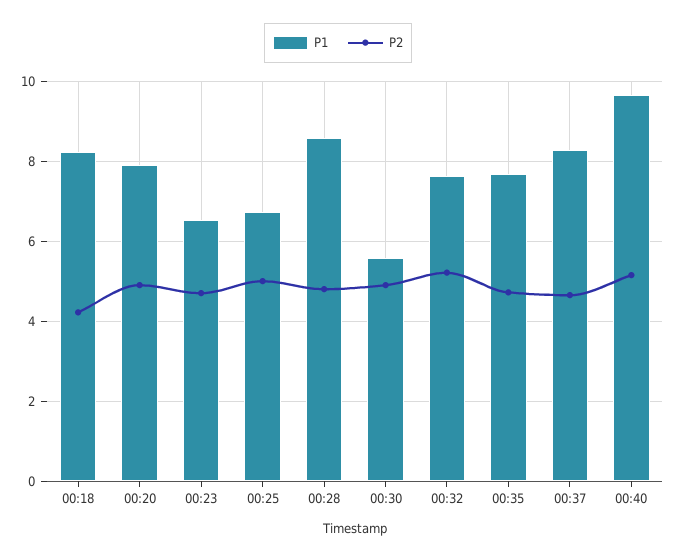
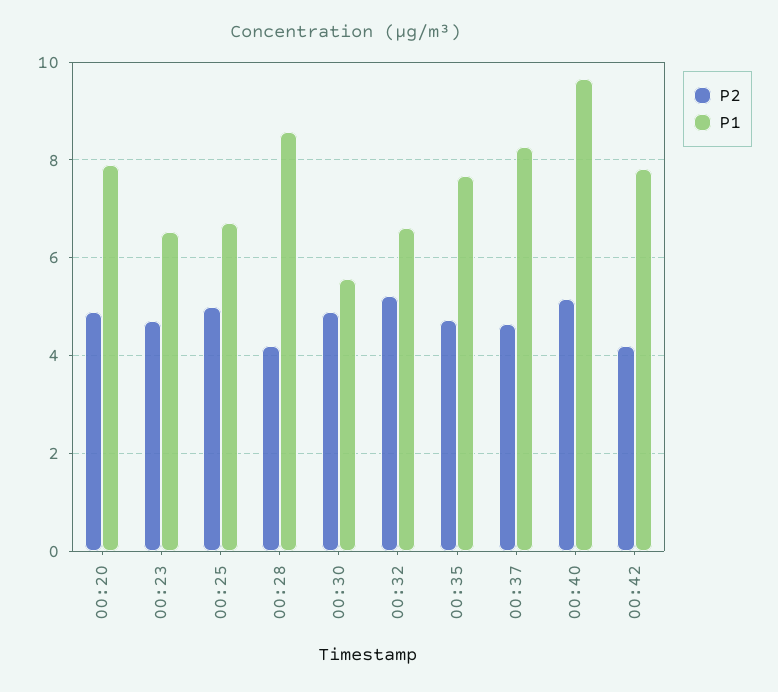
P1, 00:18: 8.2 -> none
P2, 00:18: 4.2 -> none
P2, 00:28: 4.8 -> 4.2
P1, 00:32: 7.6 -> 6.6
P2, 00:42: none -> 4.2
P1, 00:42: none -> 7.8

